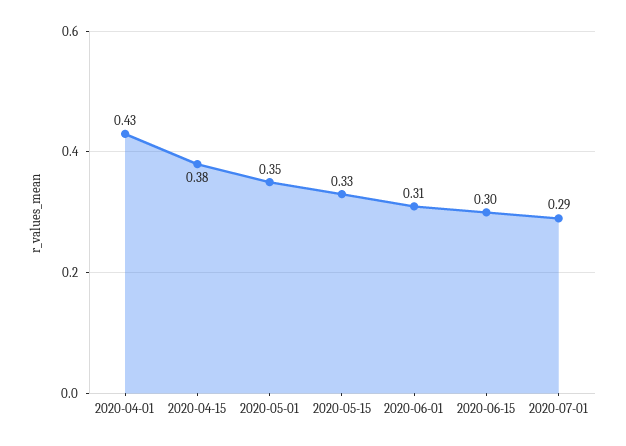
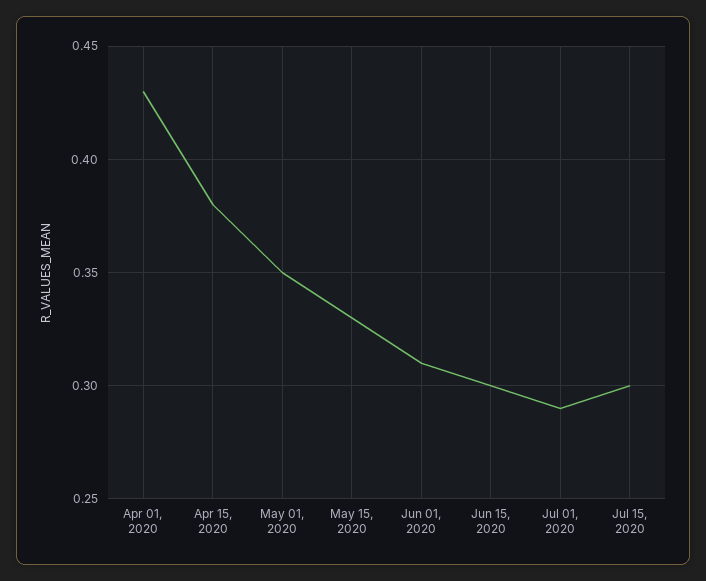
Jul 15, 2020: none -> 0.3

